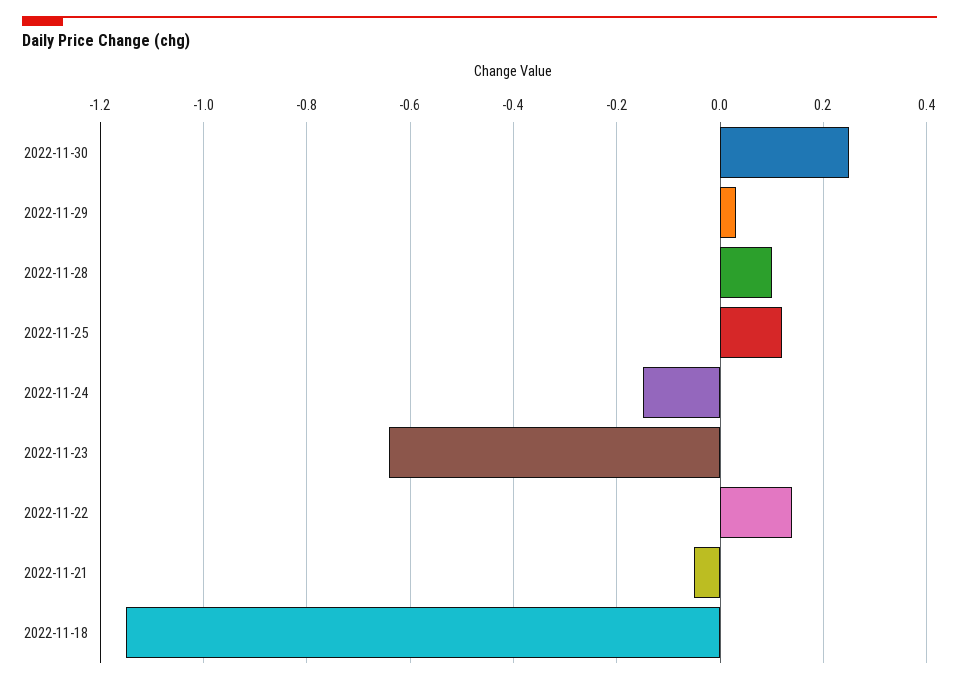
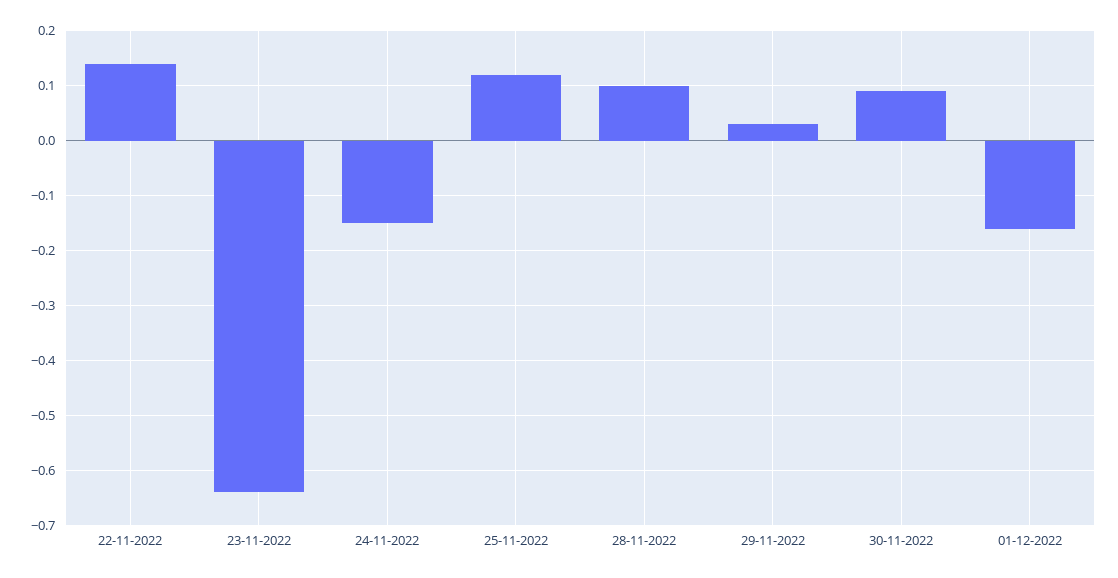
2022-11-30: 0.25 -> 0.1
2022-11-21: -0.05 -> none
2022-11-18: -1.15 -> none
01-12-2022: none -> -0.15

